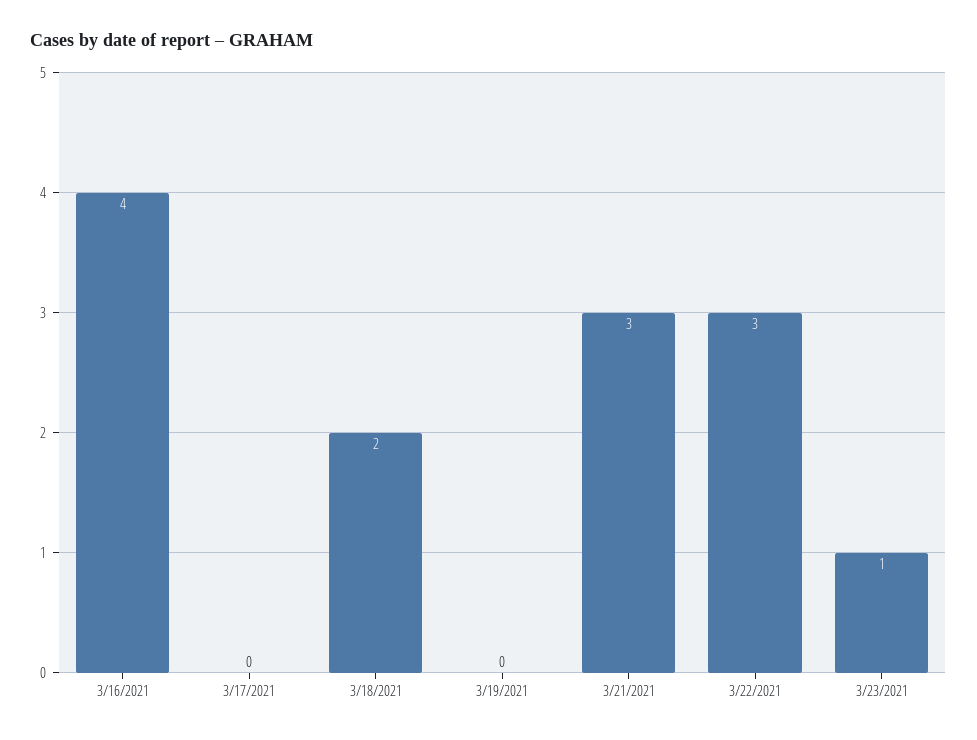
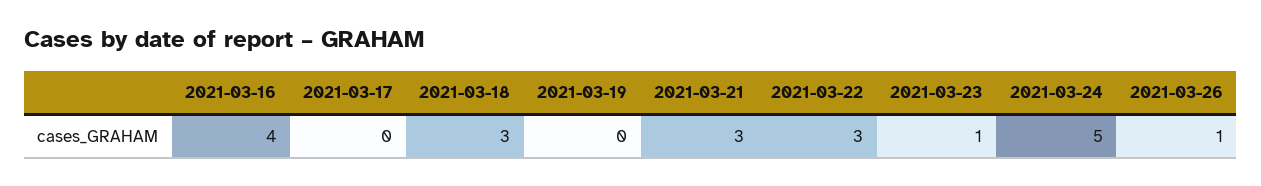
3/18/2021: 2 -> 3
2021-03-24: none -> 5
2021-03-26: none -> 1

